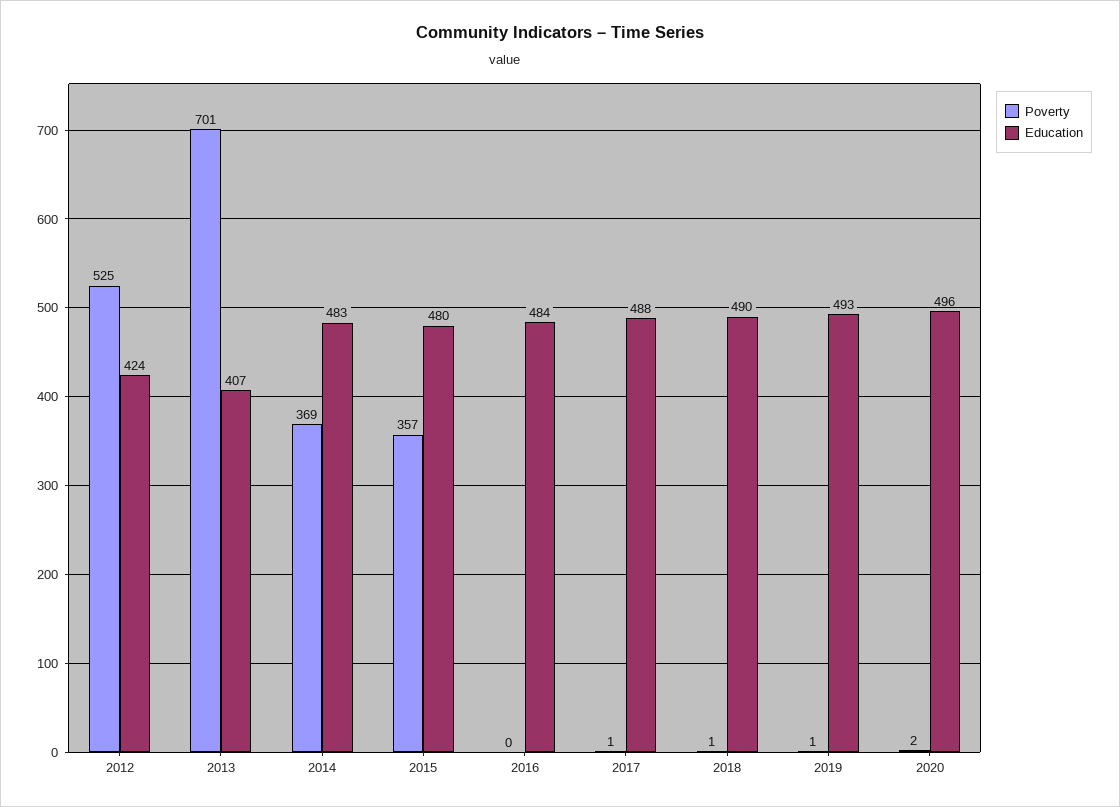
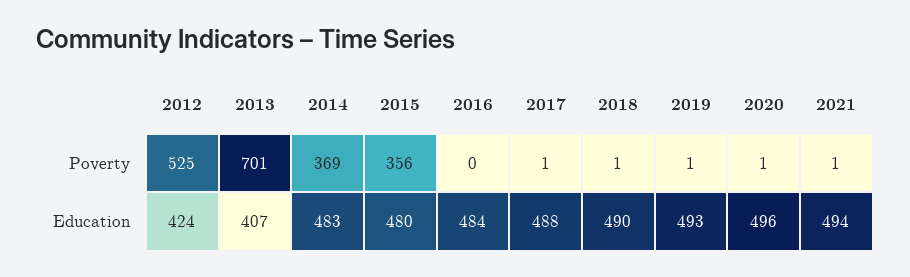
Poverty, 2015: 357 -> 356
Poverty, 2020: 2 -> 1
Poverty, 2021: none -> 1
Education, 2021: none -> 494

